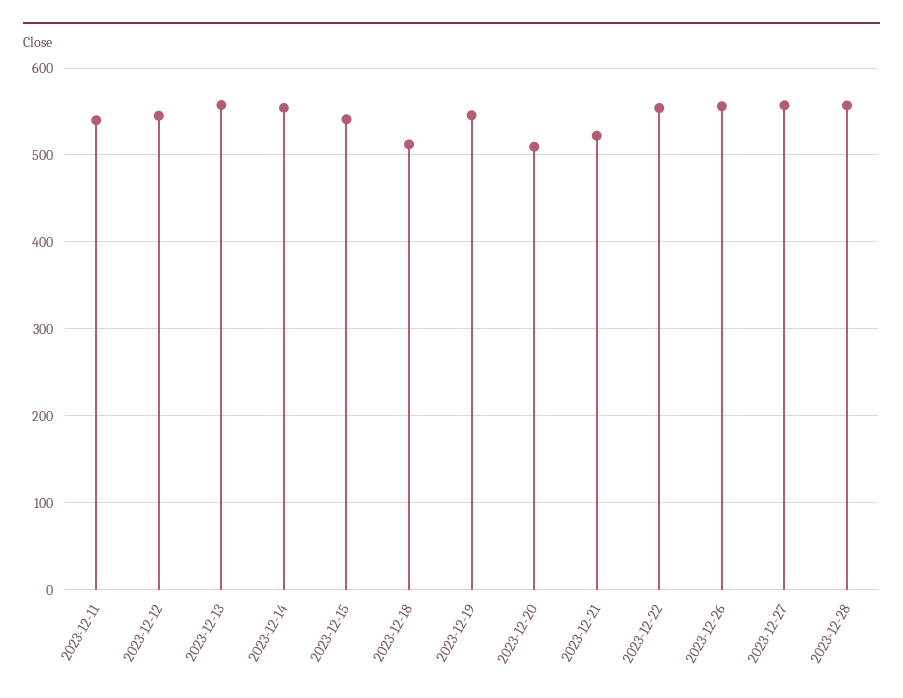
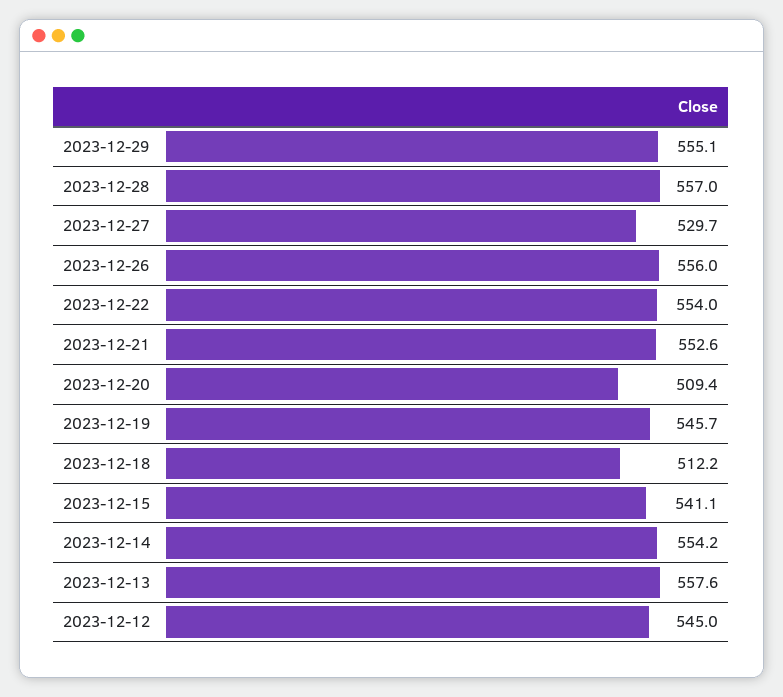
2023-12-11: 540 -> none
2023-12-21: 520 -> 552.6
2023-12-27: 560 -> 529.7
2023-12-29: none -> 555.1

